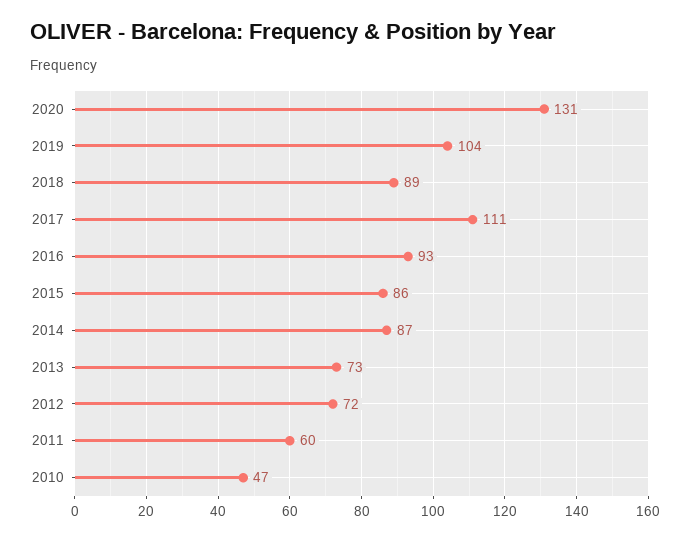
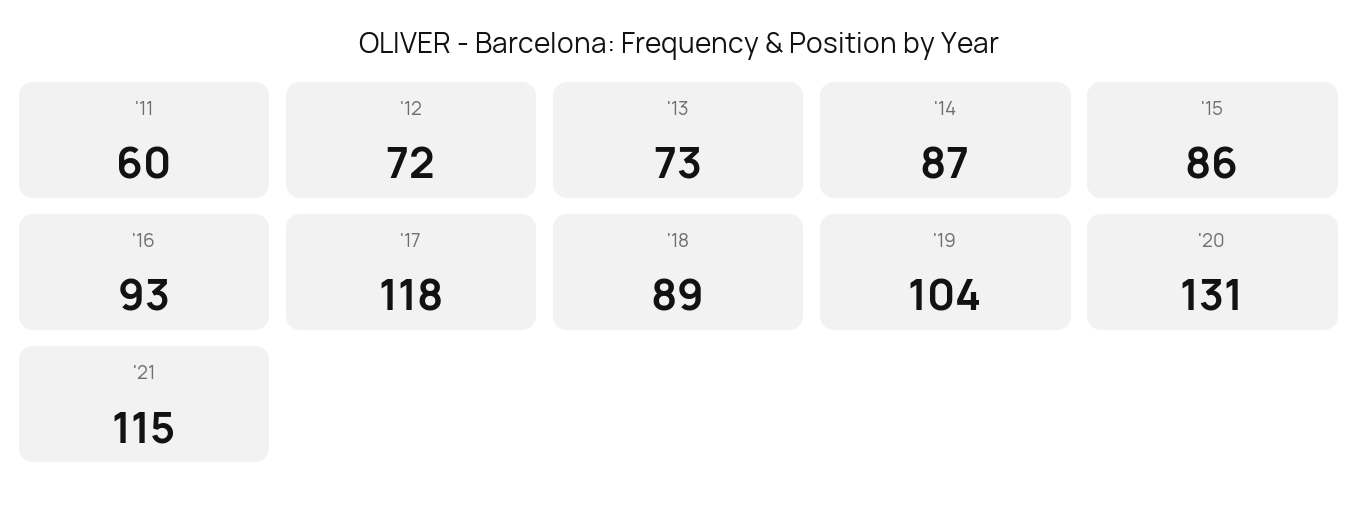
2017: 111 -> 118
2010: 47 -> none
'21: none -> 115

